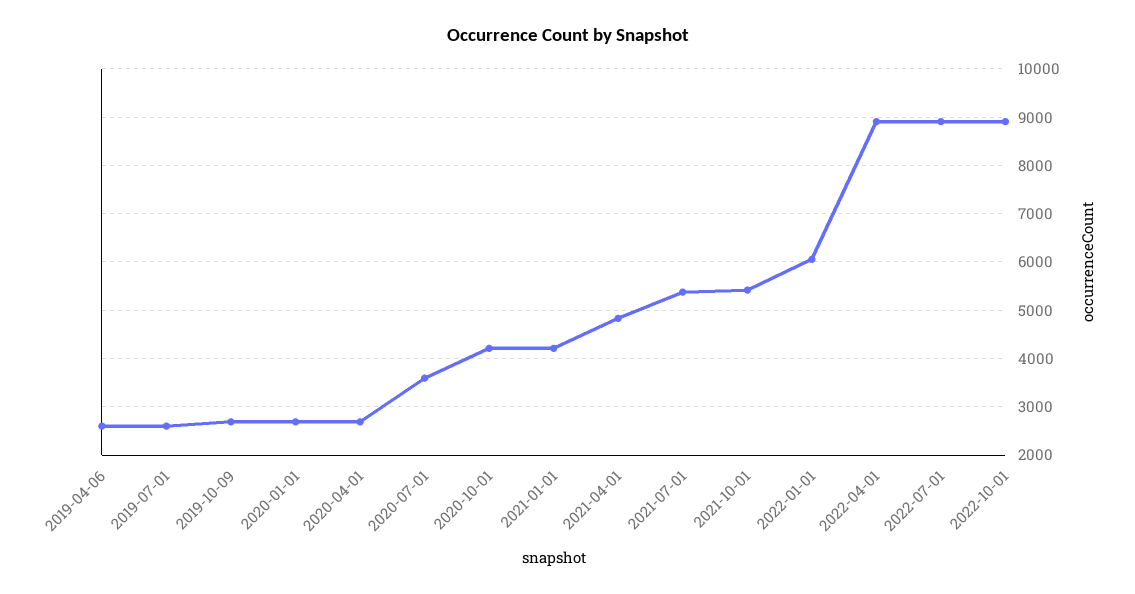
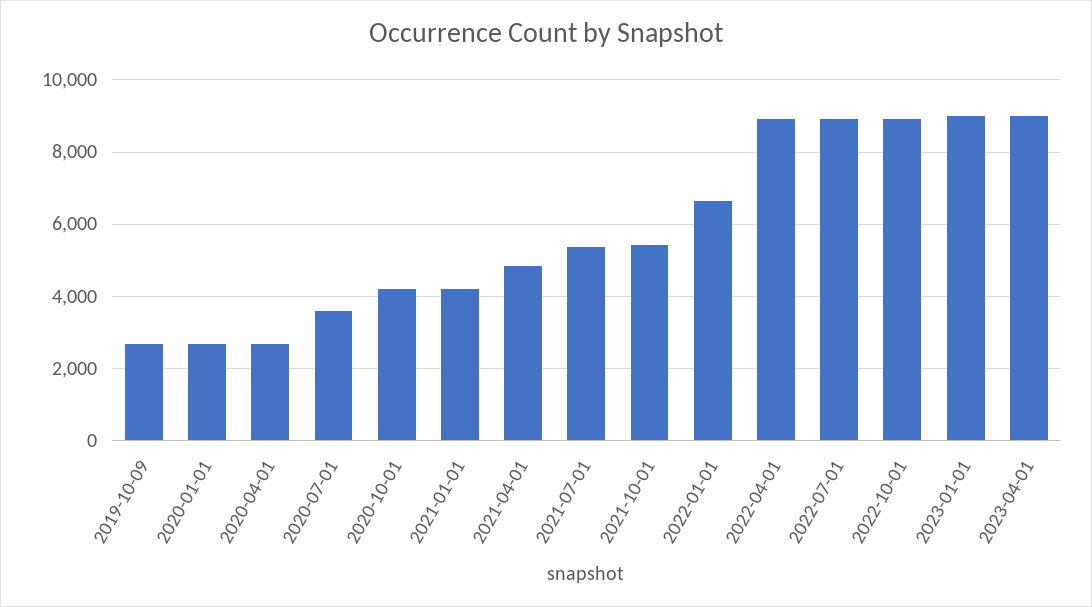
2019-04-06: 2600 -> none
2019-07-01: 2600 -> none
2022-01-01: 6000 -> 6600
2023-01-01: none -> 9000
2023-04-01: none -> 9000

